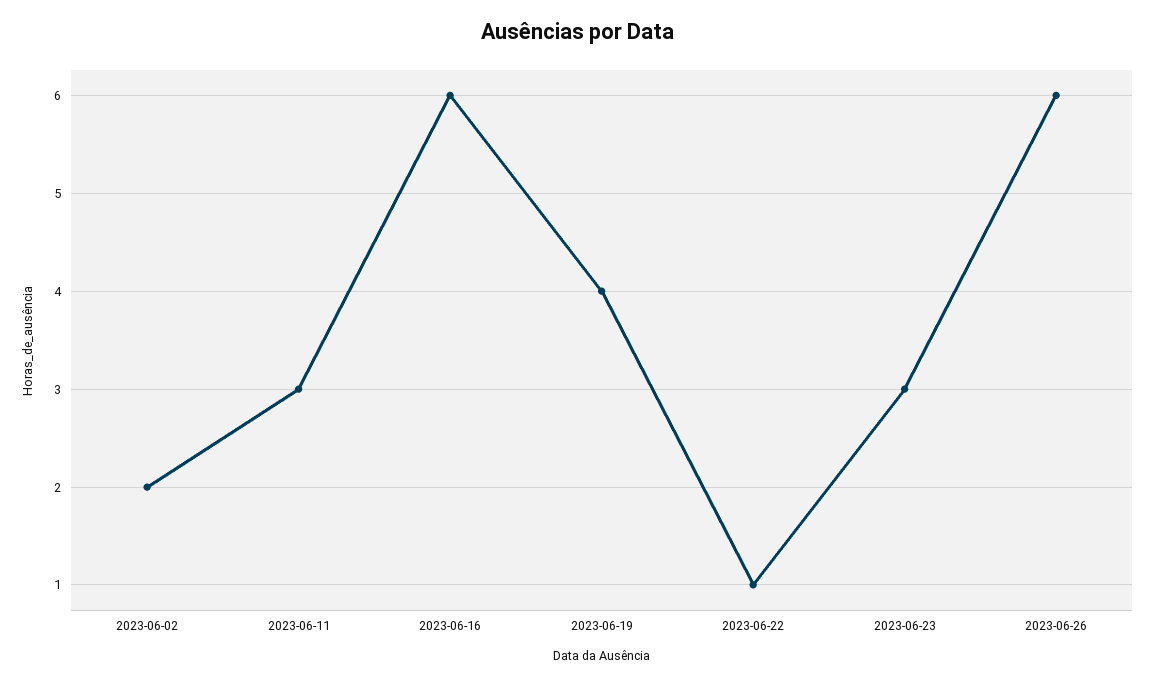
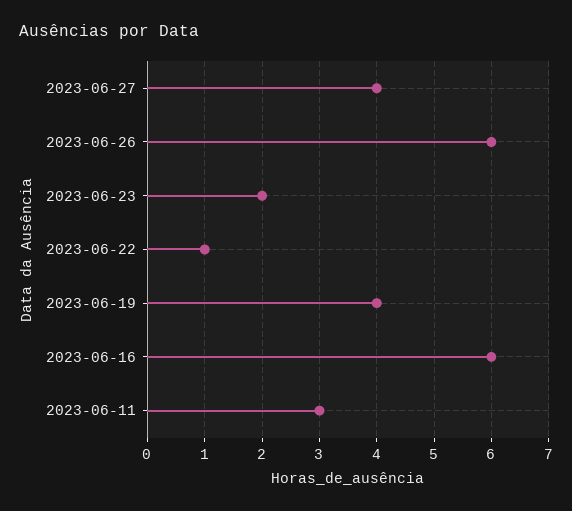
2023-06-02: 2 -> none
2023-06-23: 3 -> 2
2023-06-27: none -> 4

